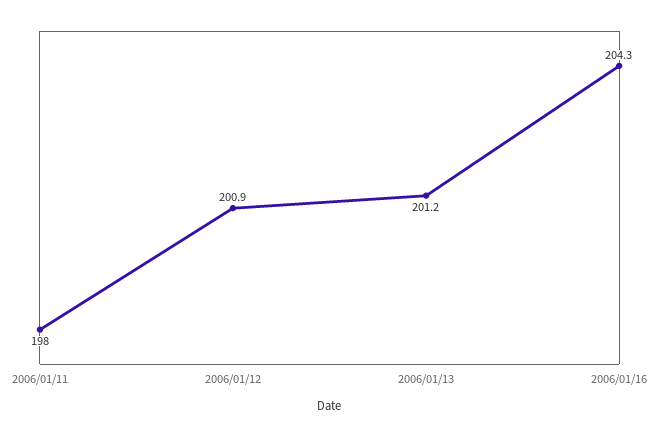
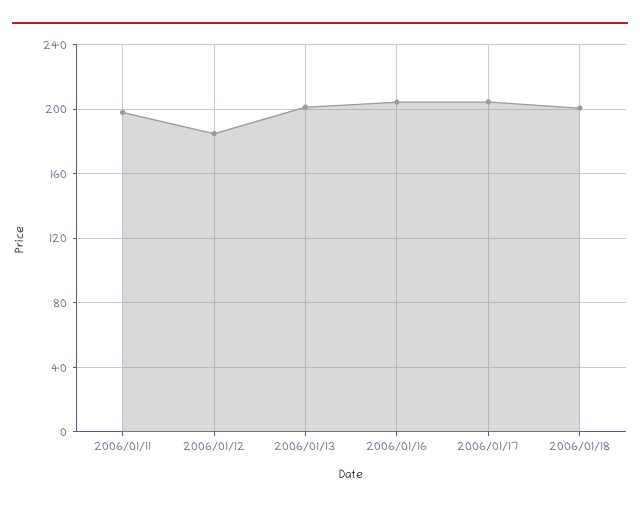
2006/01/12: 200.9 -> 185
2006/01/17: none -> 205
2006/01/18: none -> 200

